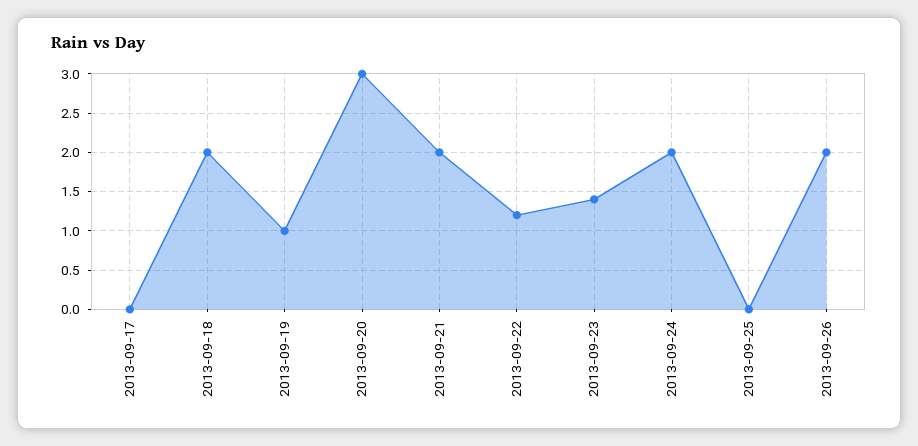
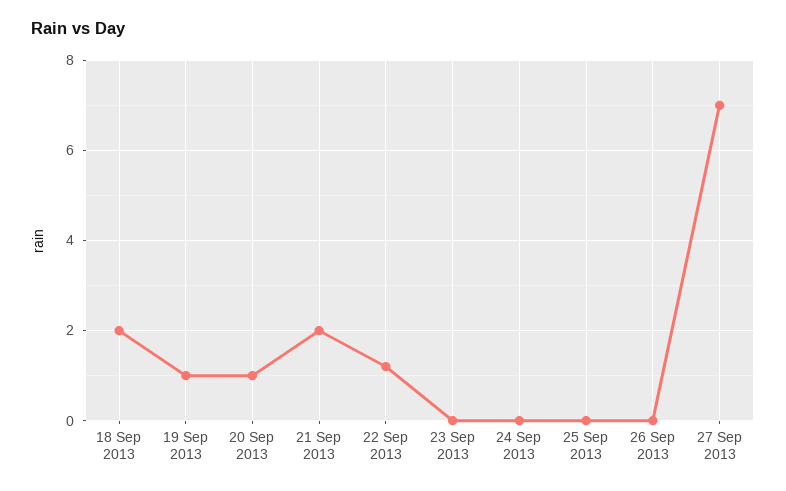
2013-09-17: 0 -> none
2013-09-20: 3 -> 1
2013-09-23: 1.4 -> 0
2013-09-24: 2 -> 0
2013-09-26: 2 -> 0
27 Sep 2013: none -> 7

